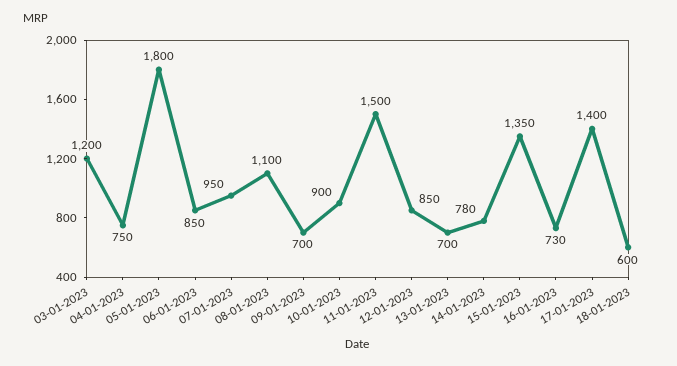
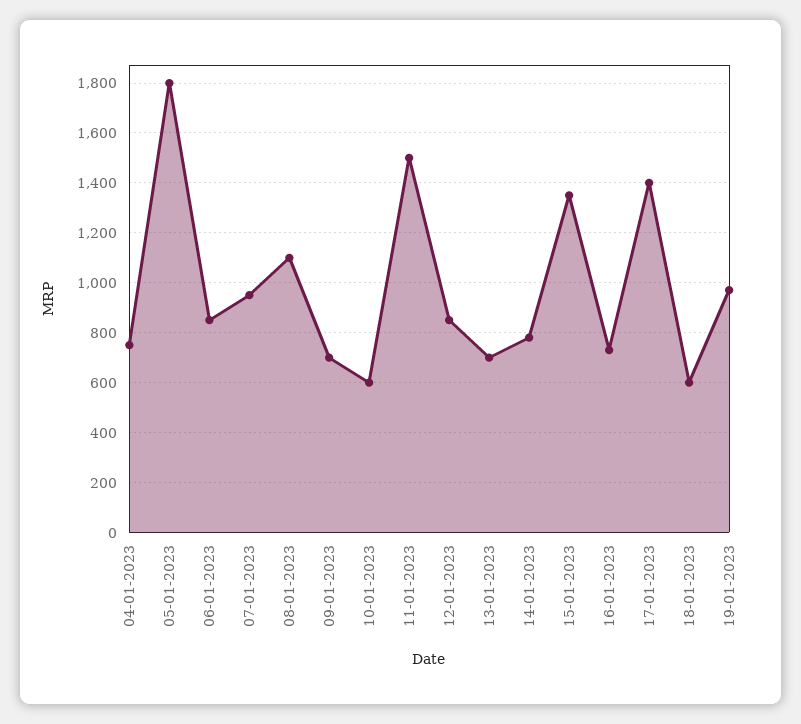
03-01-2023: 1200 -> none
10-01-2023: 900 -> 600
19-01-2023: none -> 975

